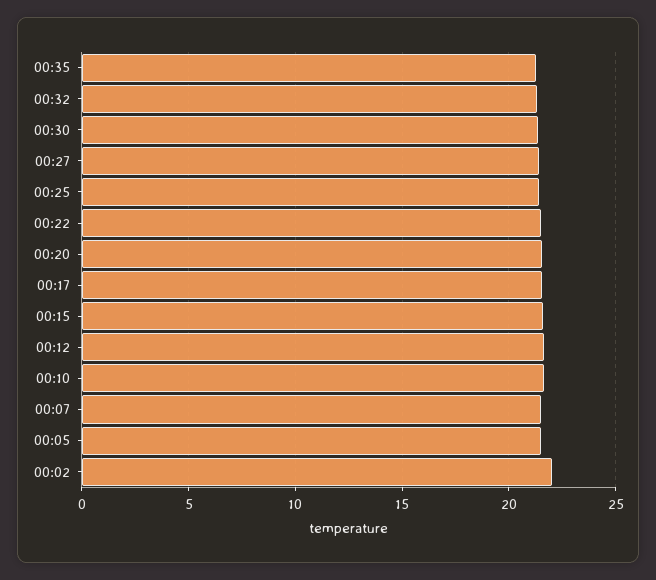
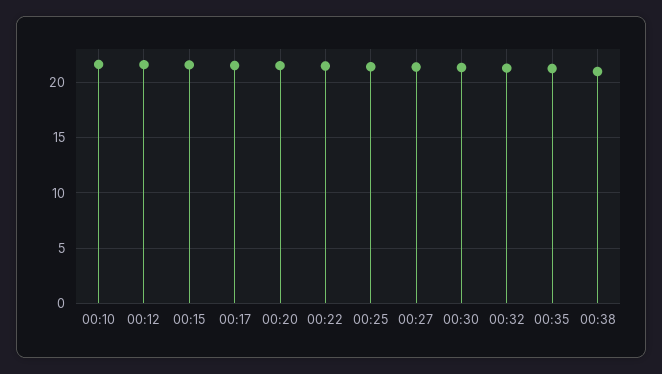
00:07: 21.5 -> none
00:05: 21.5 -> none
00:02: 22 -> none
00:38: none -> 21

